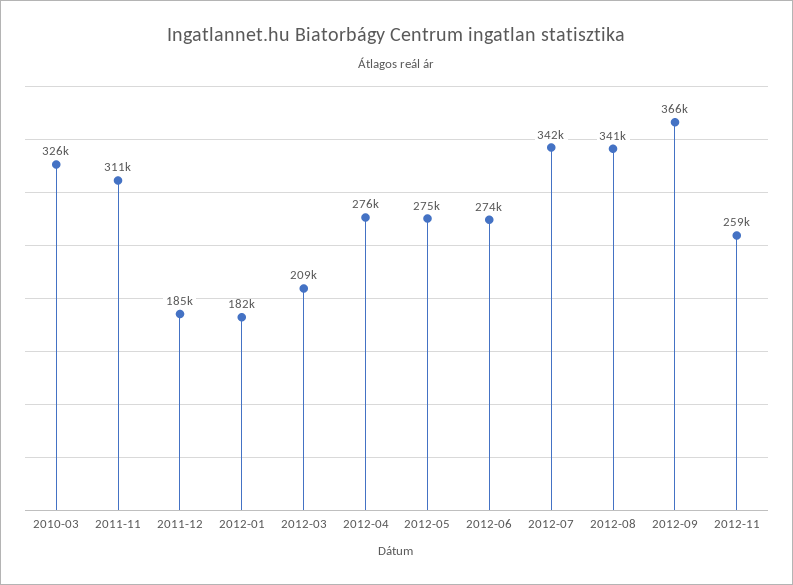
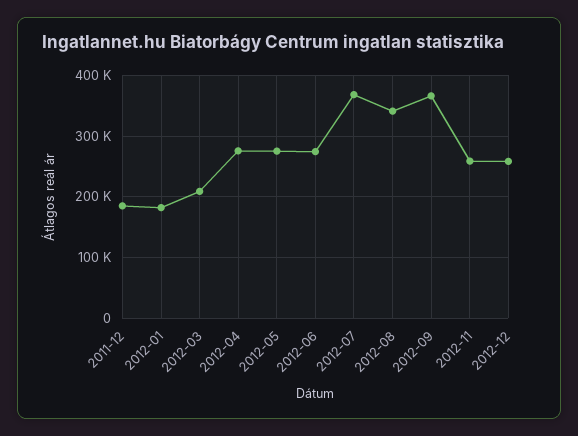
2010-03: 326000 -> none
2011-11: 311000 -> none
2012-07: 342000 -> 370000
2012-12: none -> 260000

